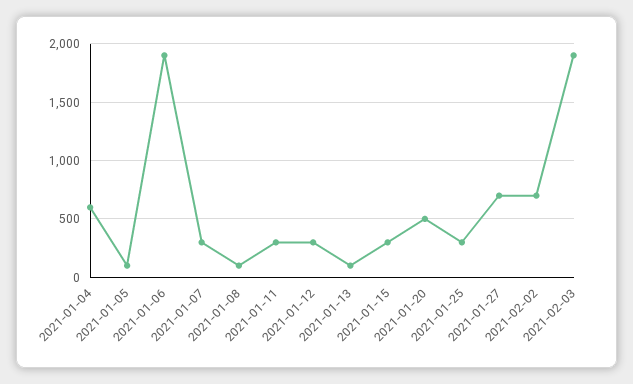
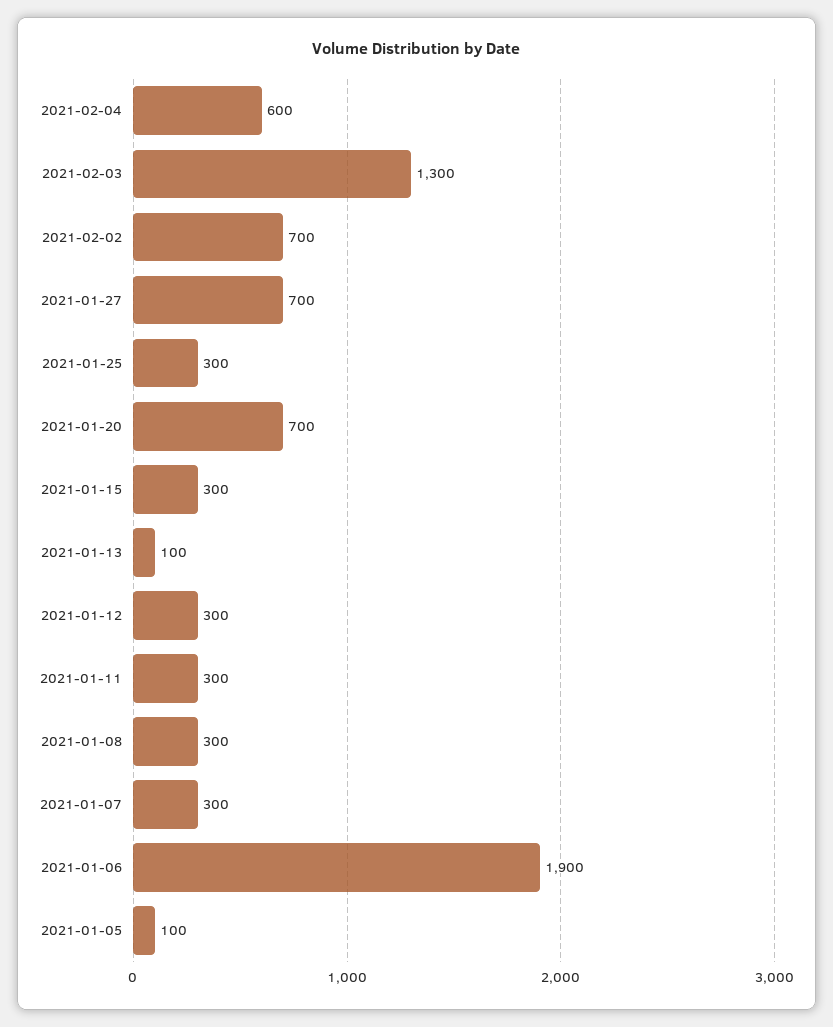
2021-01-04: 600 -> none
2021-01-08: 100 -> 300
2021-01-20: 500 -> 700
2021-02-03: 1900 -> 1300
2021-02-04: none -> 600

